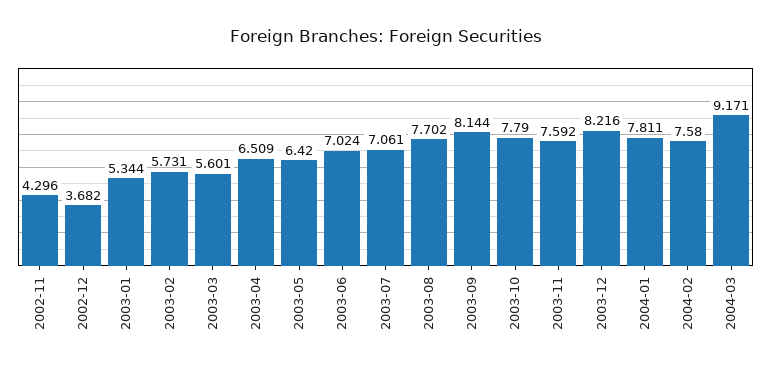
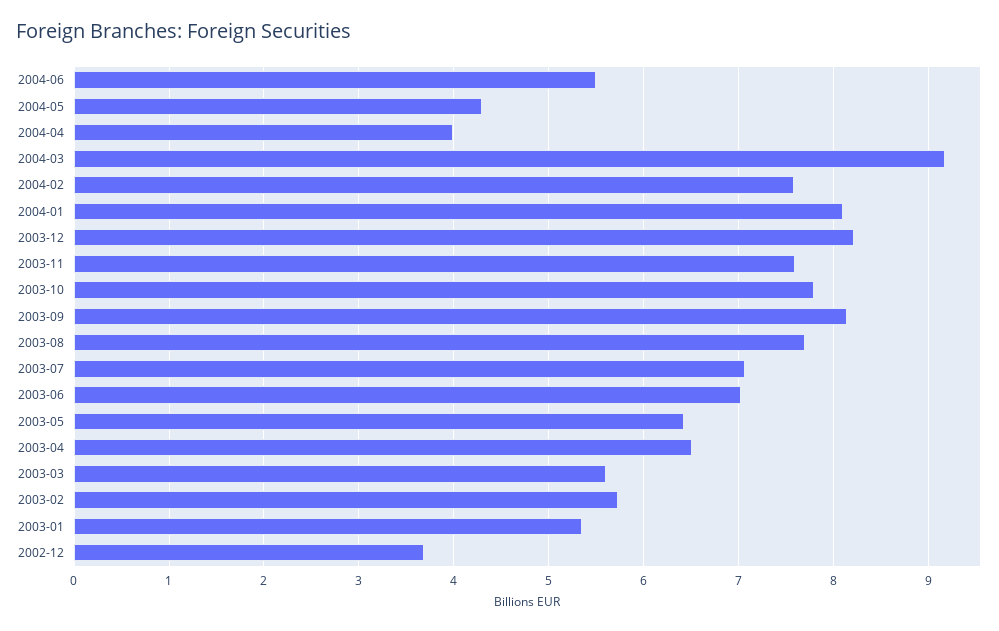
2002-11: 4.296 -> none
2004-01: 7.811 -> 8.1
2004-06: none -> 5.5
2004-05: none -> 4.3
2004-04: none -> 4

